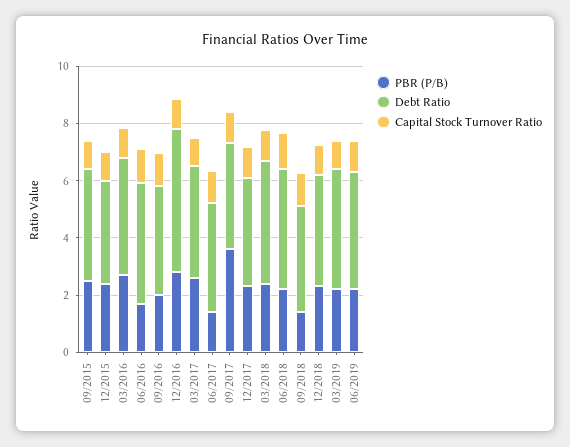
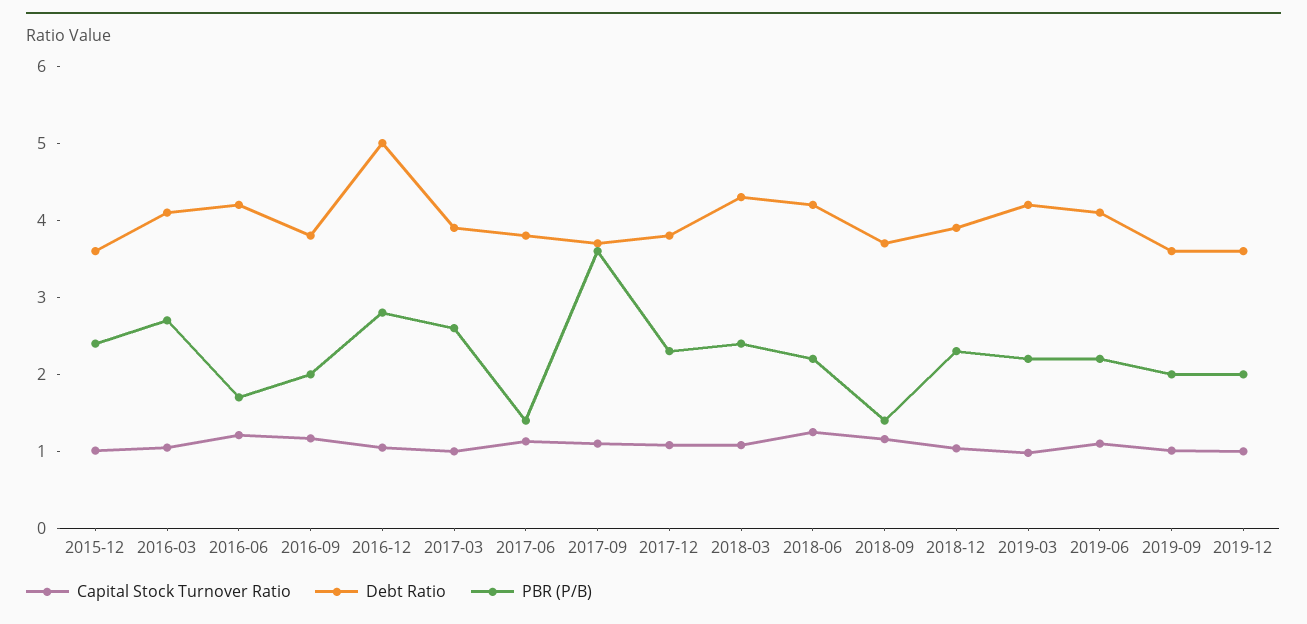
PBR (P/B), 09/2015: 2.5 -> none
Debt Ratio, 09/2015: 4 -> none
Capital Stock Turnover Ratio, 09/2015: 1 -> none
Capital Stock Turnover Ratio, 2019-09: none -> 1
Debt Ratio, 2019-09: none -> 3.6
PBR (P/B), 2019-09: none -> 2
Capital Stock Turnover Ratio, 2019-12: none -> 1
Debt Ratio, 2019-12: none -> 3.6
PBR (P/B), 2019-12: none -> 2

